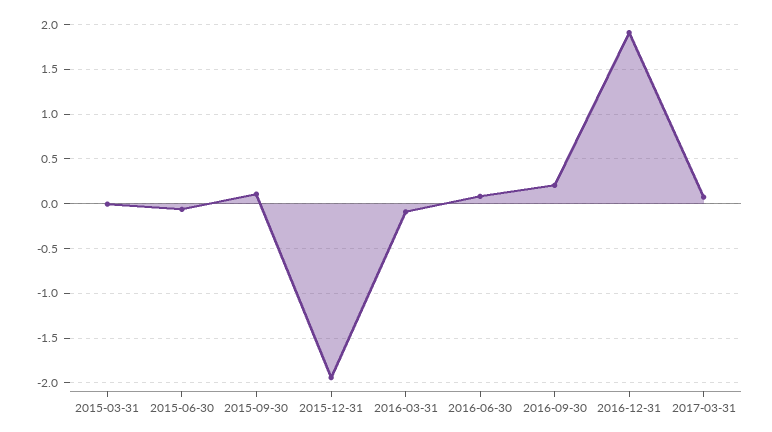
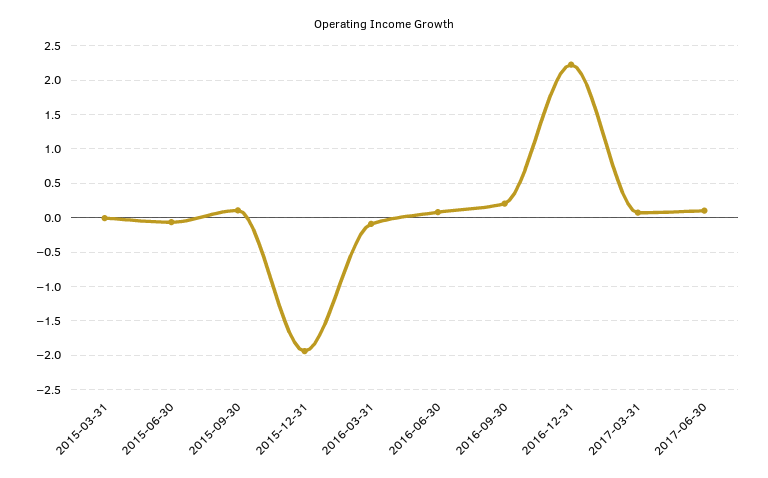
2016-12-31: 1.9 -> 2.2
2017-06-30: none -> 0.1

